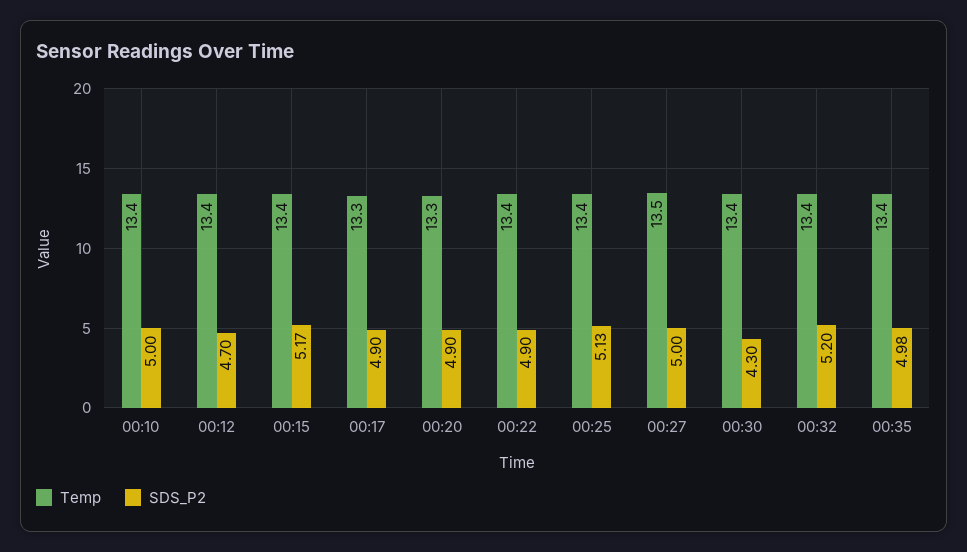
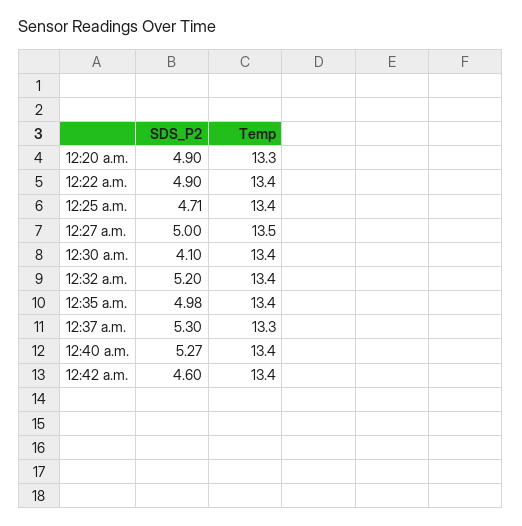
Temp, 00:10: 13.4 -> none
SDS_P2, 00:10: 5 -> none
Temp, 00:12: 13.4 -> none
SDS_P2, 00:12: 4.7 -> none
Temp, 00:15: 13.4 -> none
SDS_P2, 00:15: 5.17 -> none
Temp, 00:17: 13.3 -> none
SDS_P2, 00:17: 4.9 -> none
SDS_P2, 00:25: 5.13 -> 4.71
SDS_P2, 00:30: 4.3 -> 4.1
SDS_P2, 12:37 a.m.: none -> 5.3
Temp, 12:37 a.m.: none -> 13.3
SDS_P2, 12:40 a.m.: none -> 5.27
Temp, 12:40 a.m.: none -> 13.4
SDS_P2, 12:42 a.m.: none -> 4.6
Temp, 12:42 a.m.: none -> 13.4

